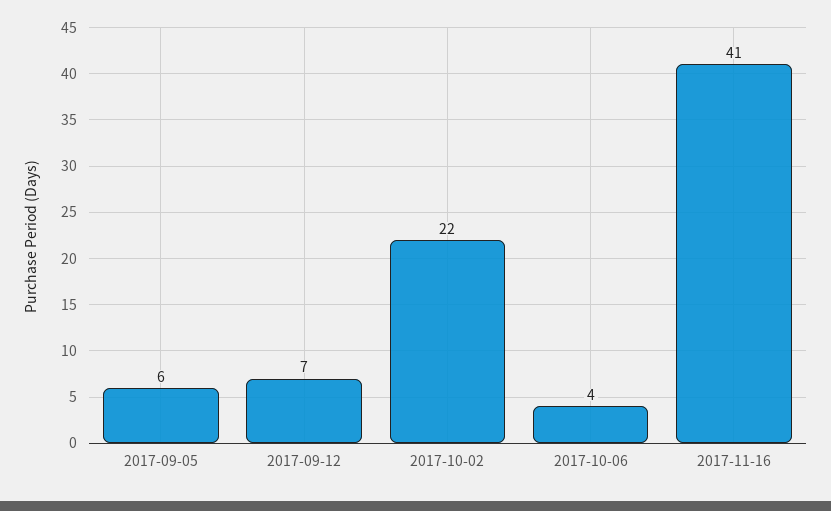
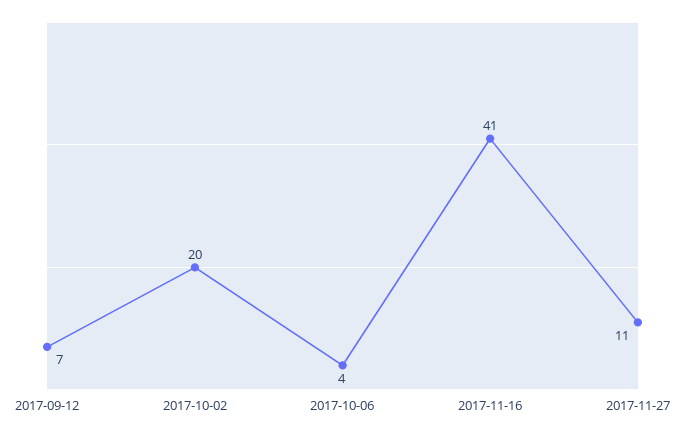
2017-09-05: 6 -> none
2017-10-02: 22 -> 20
2017-11-27: none -> 11

